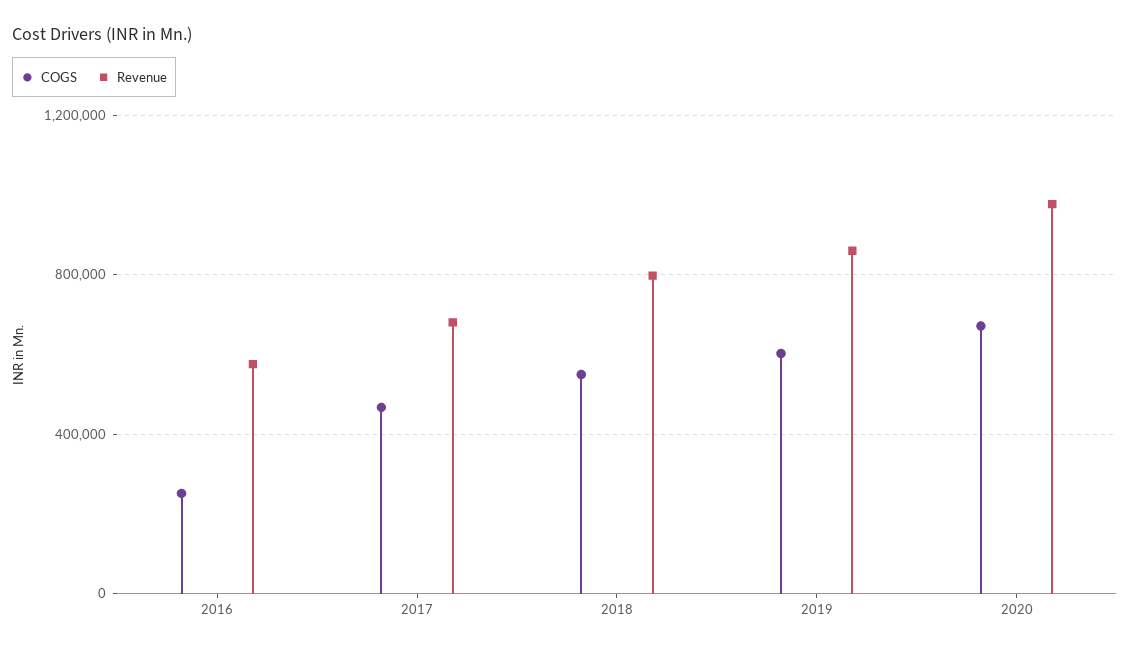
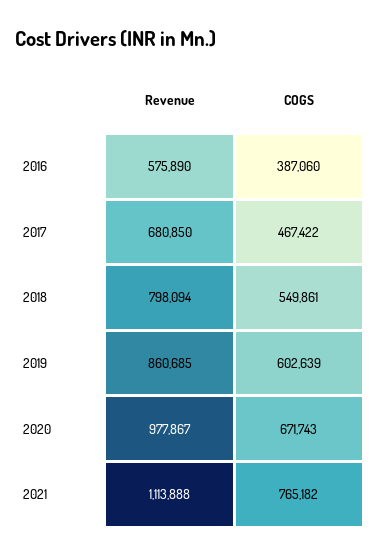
COGS, 2016: 250000 -> 387060
Revenue, 2021: none -> 1113888
COGS, 2021: none -> 765182

